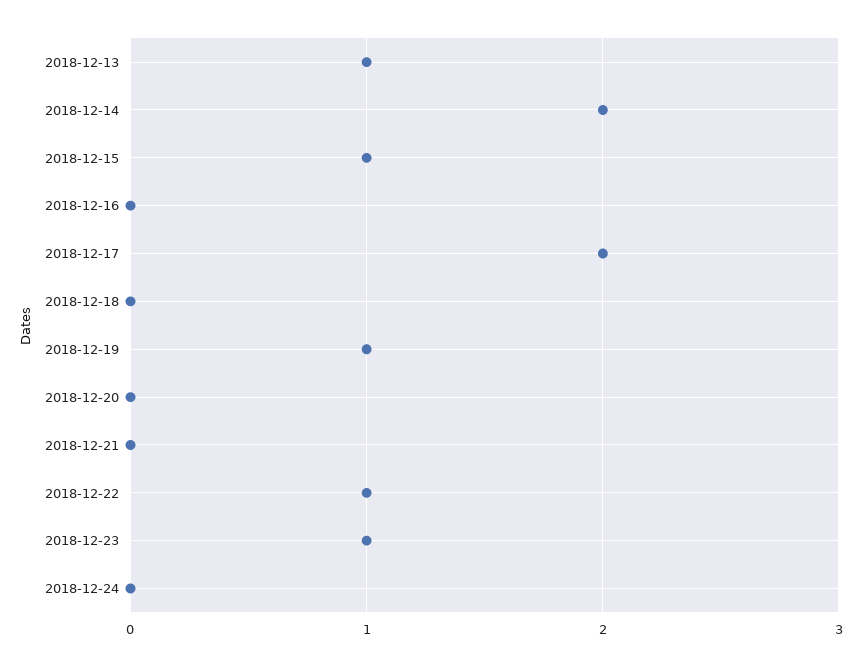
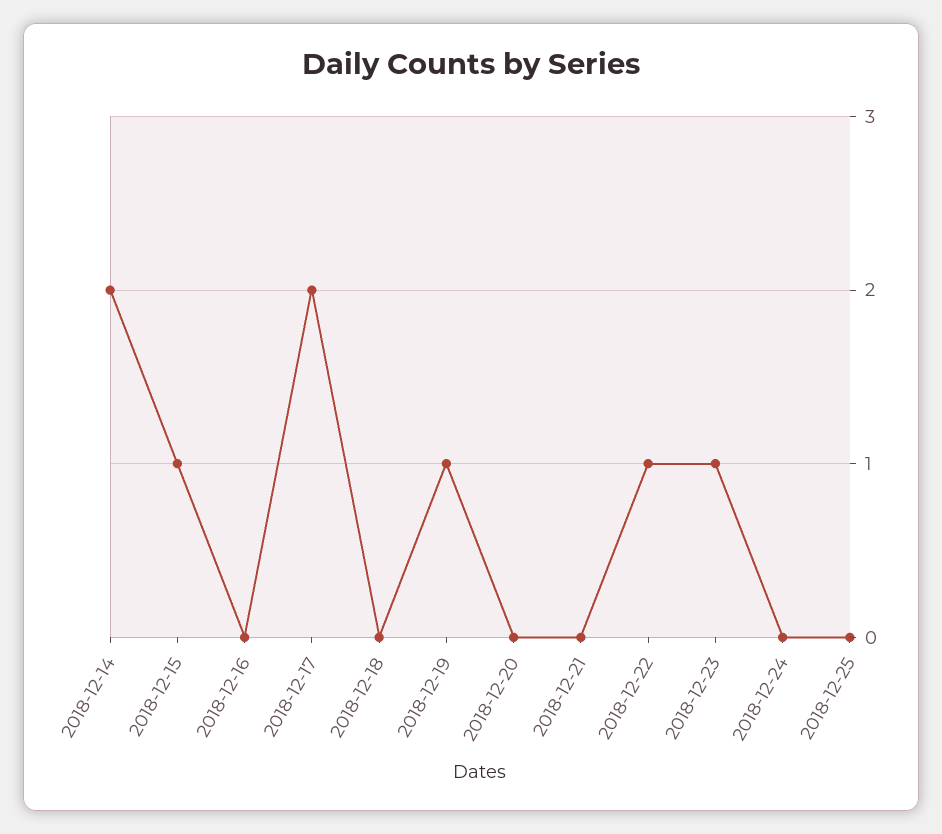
2018-12-13: 1 -> none
2018-12-25: none -> 0

